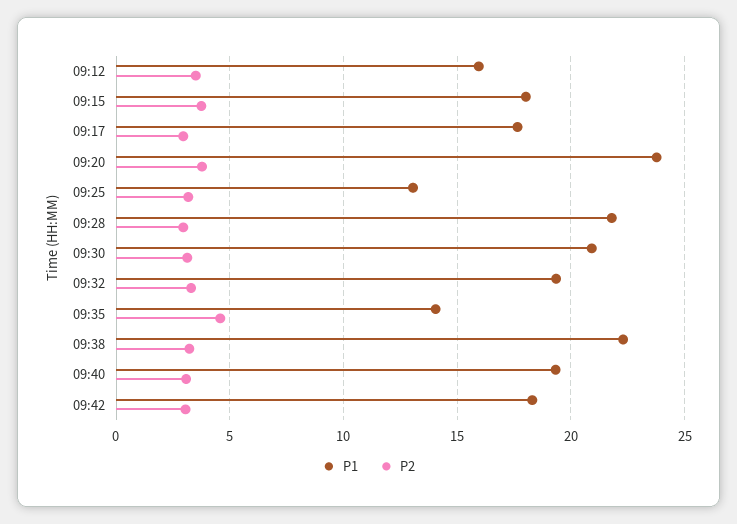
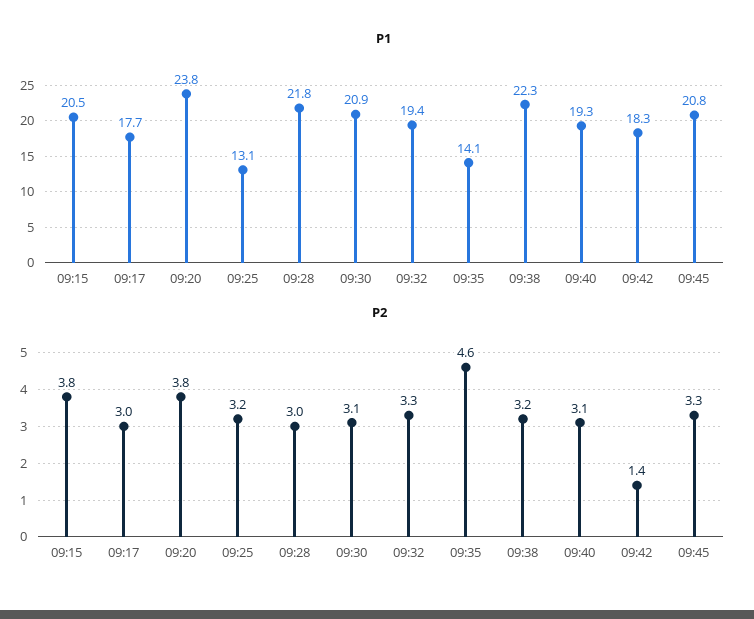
P1, 09:12: 16 -> none
P2, 09:12: 3.5 -> none
P1, 09:15: 18 -> 20.5
P2, 09:42: 3 -> 1.4
P1, 09:45: none -> 20.8
P2, 09:45: none -> 3.3

